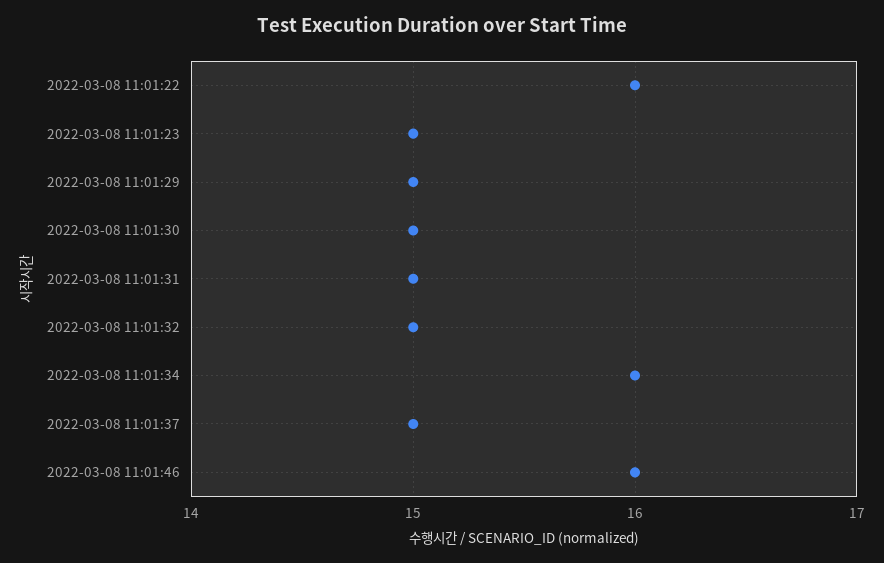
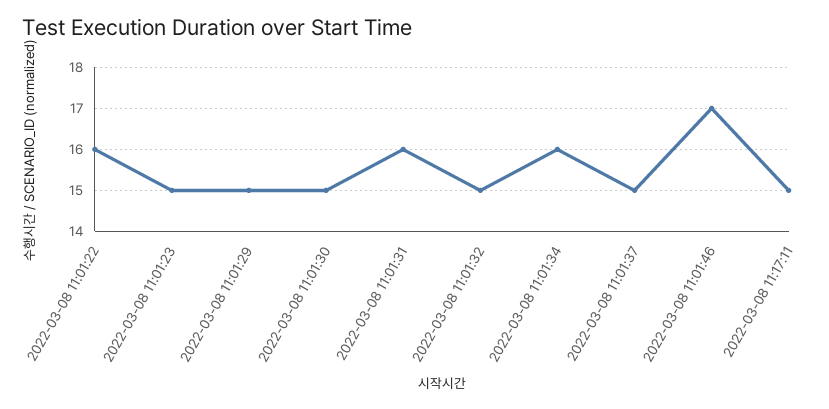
2022-03-08 11:01:31: 15 -> 16
2022-03-08 11:01:46: 16 -> 17
2022-03-08 11:17:11: none -> 15

